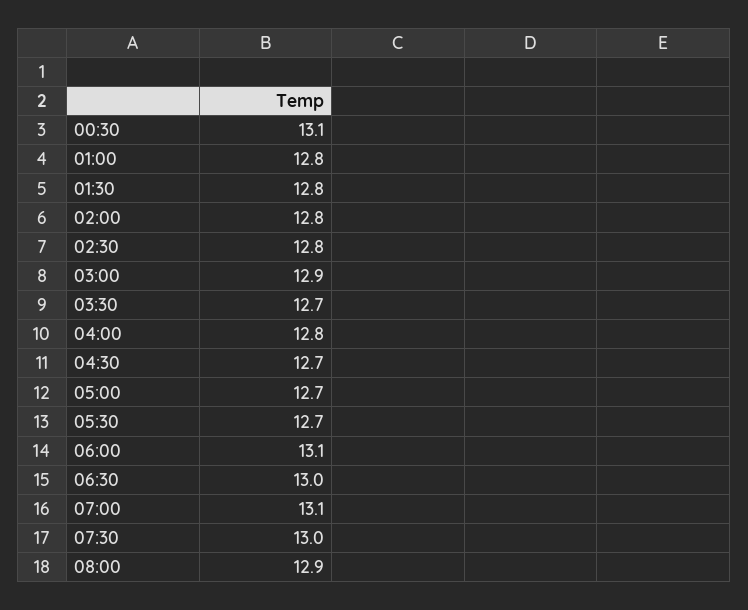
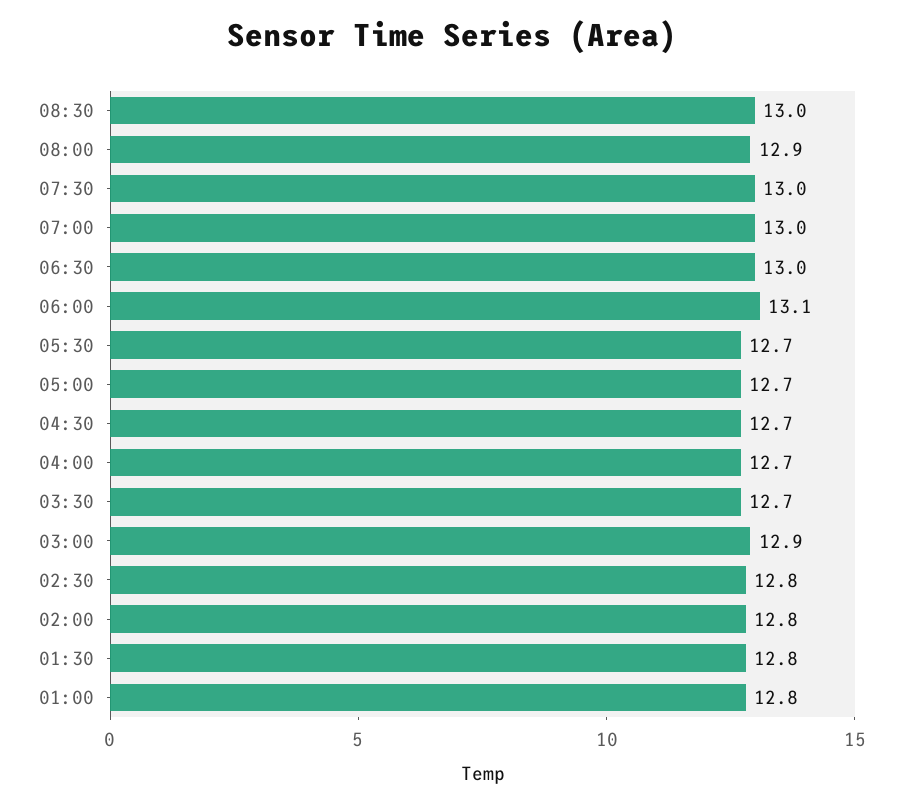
00:30: 13.1 -> none
04:00: 12.8 -> 12.7
07:00: 13.1 -> 13
08:30: none -> 13

